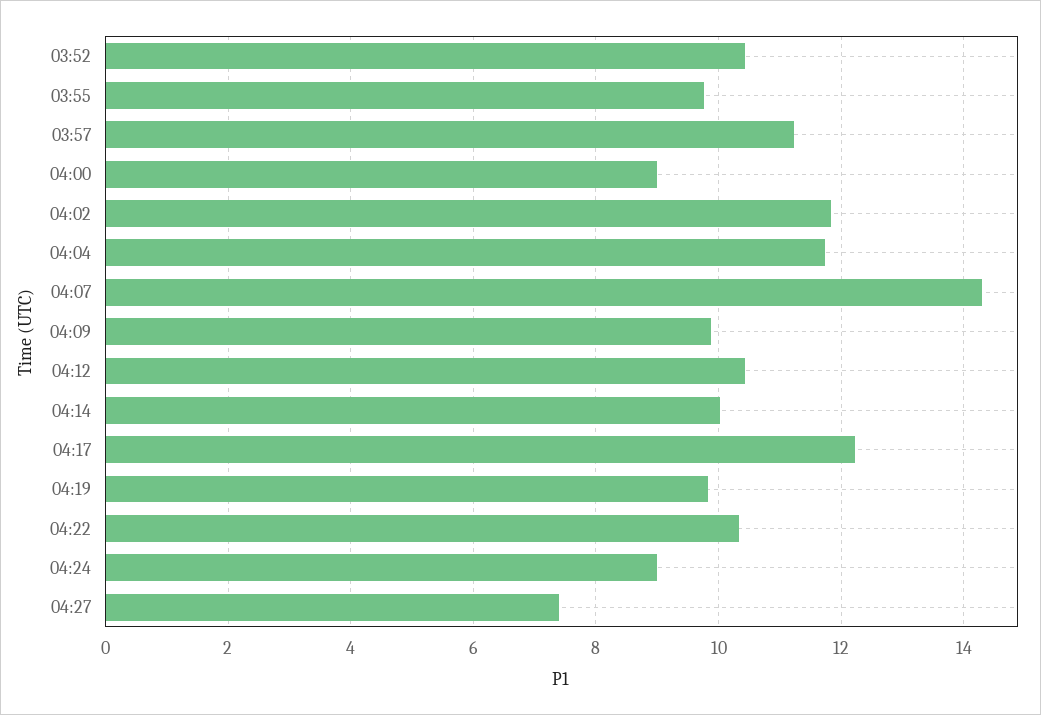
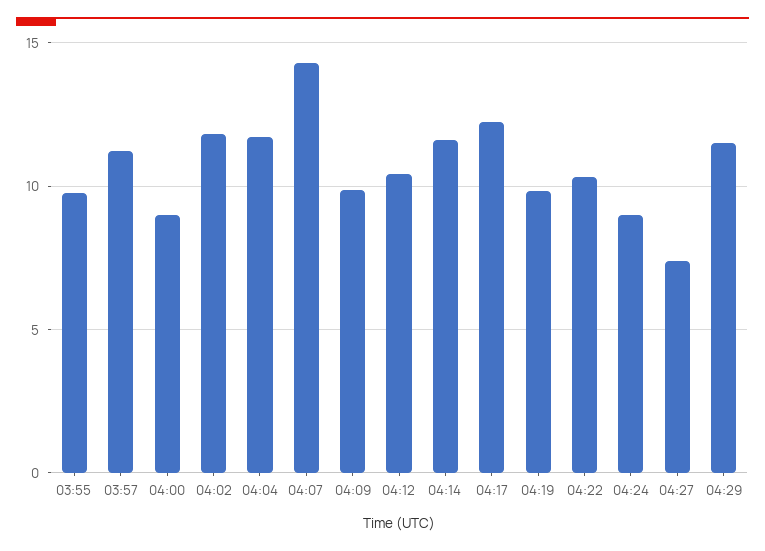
03:52: 10.4 -> none
04:14: 10 -> 11.5
04:29: none -> 11.5

